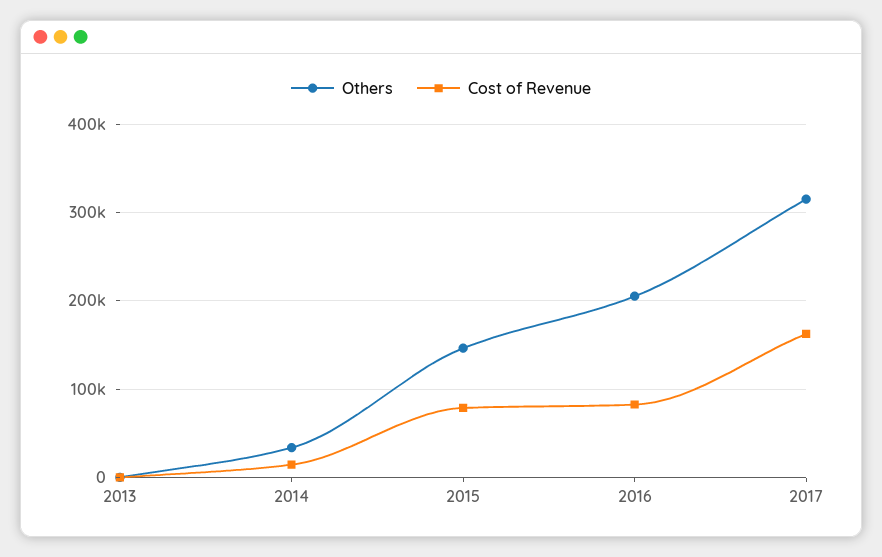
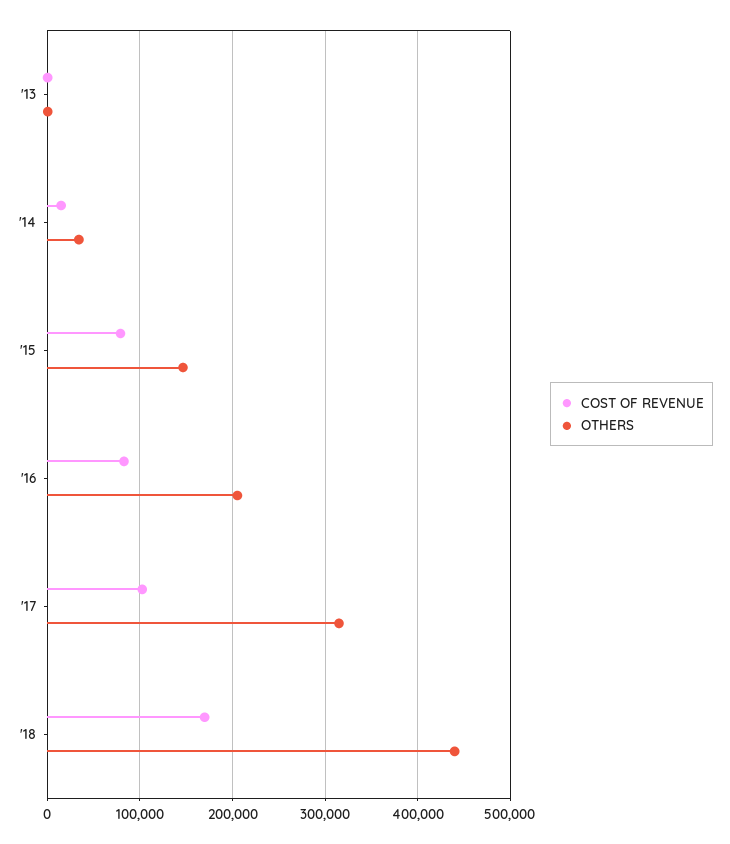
Cost of Revenue, 2017: 160000 -> 100000
Cost of Revenue, '18: none -> 170000
Others, '18: none -> 440000

